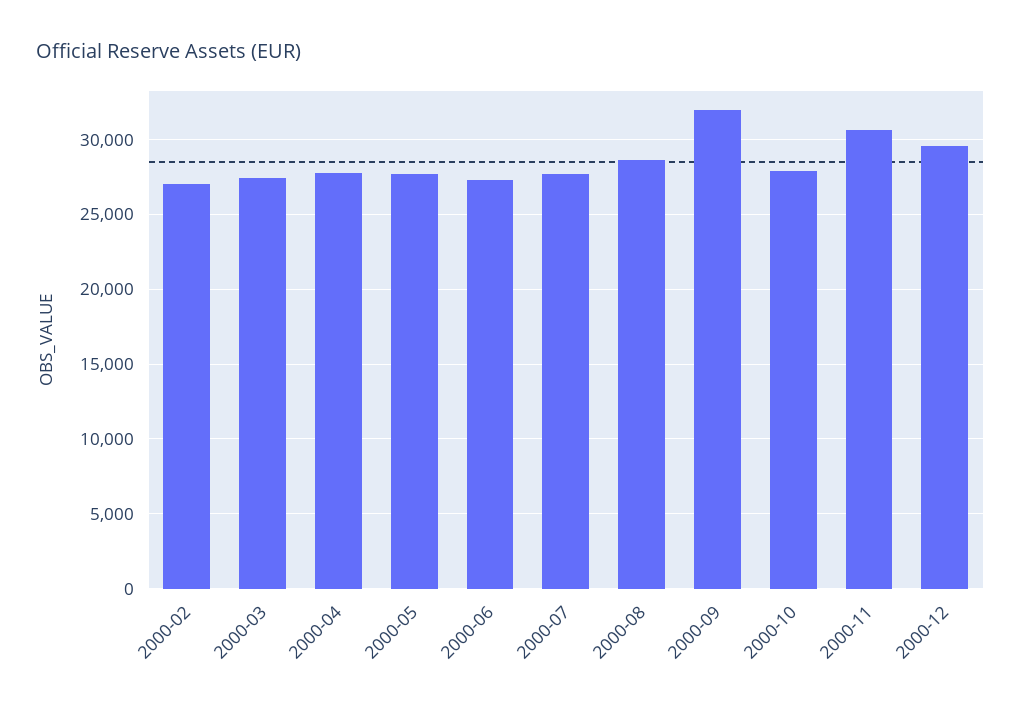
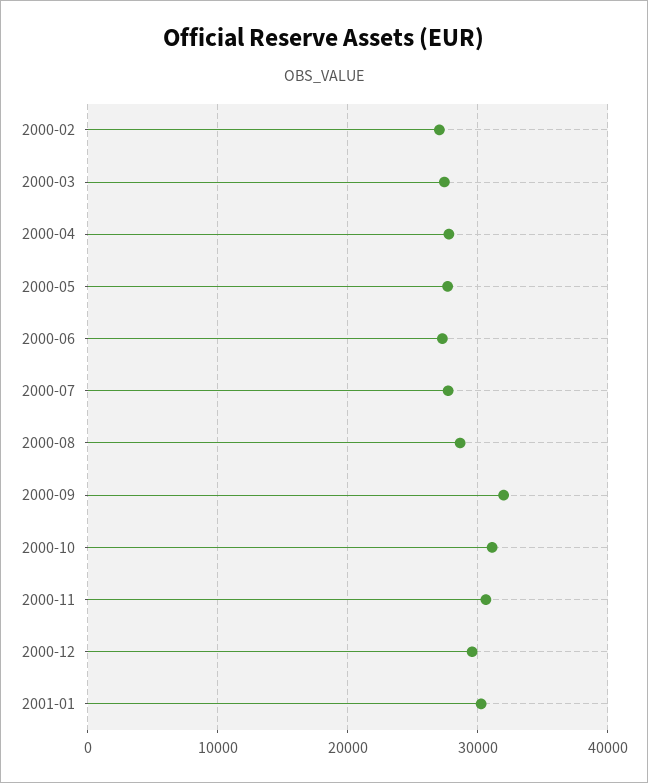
2000-10: 28000 -> 31000
2001-01: none -> 30000

